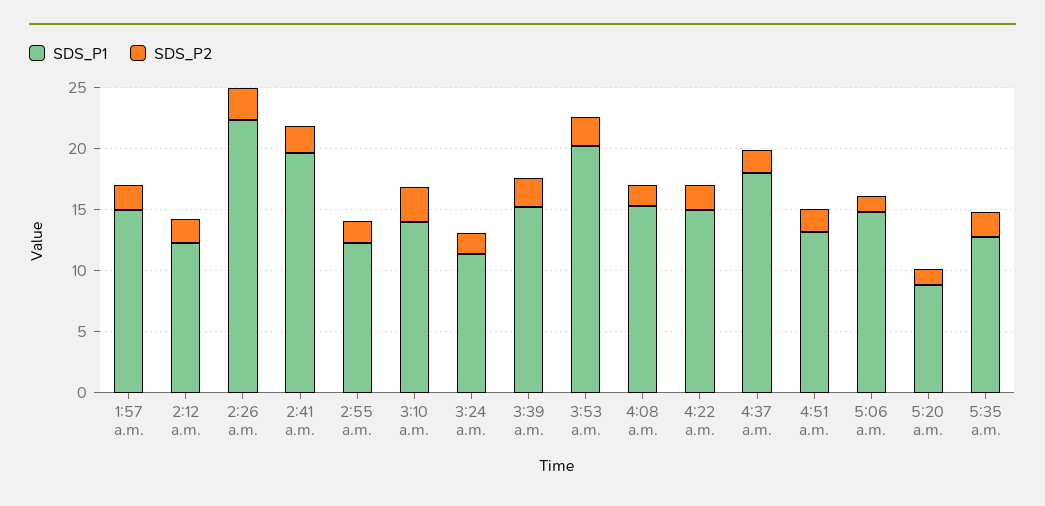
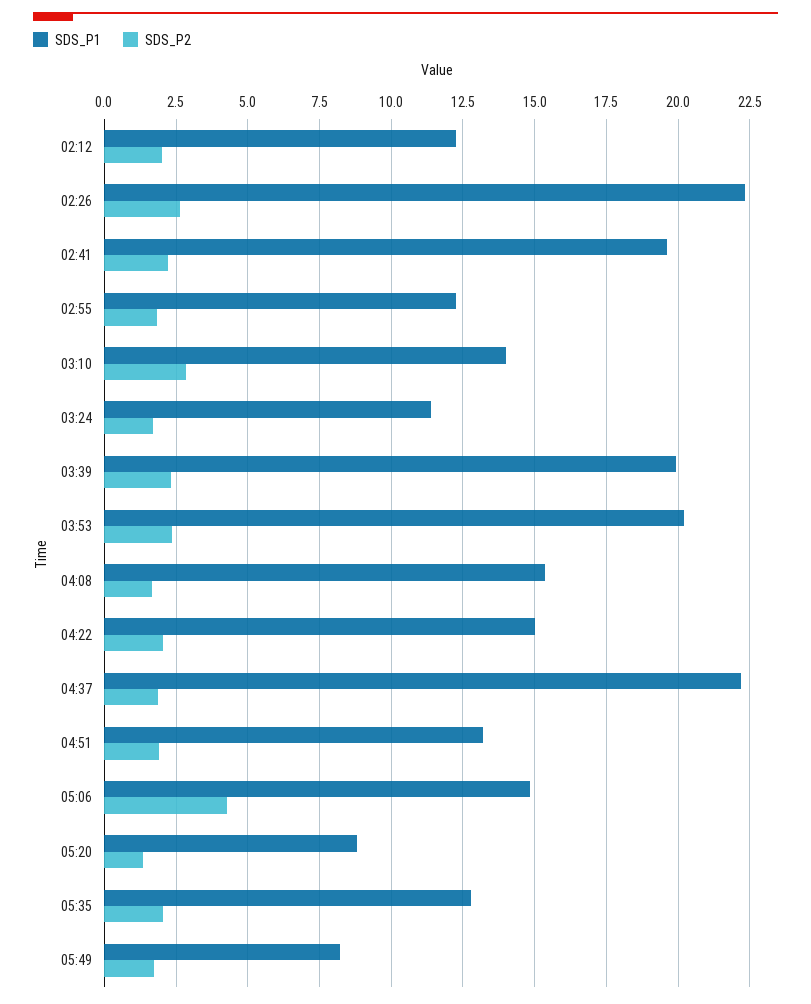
SDS_P1, 1:57 a.m.: 15 -> none
SDS_P2, 1:57 a.m.: 2 -> none
SDS_P1, 3:39 a.m.: 15 -> 20
SDS_P1, 4:37 a.m.: 18 -> 22.25
SDS_P2, 5:06 a.m.: 1 -> 4.25
SDS_P1, 05:49: none -> 8.25
SDS_P2, 05:49: none -> 1.75

